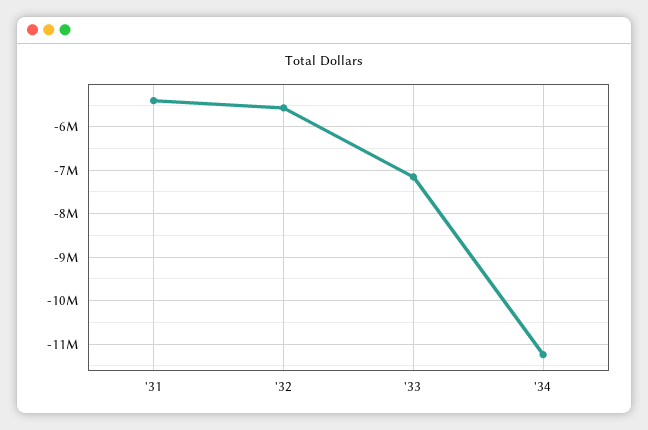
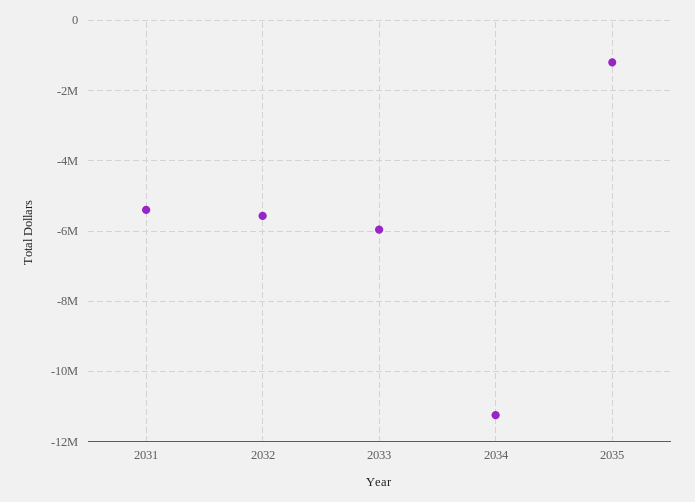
'33: -7200000 -> -6000000
2035: none -> -1200000

